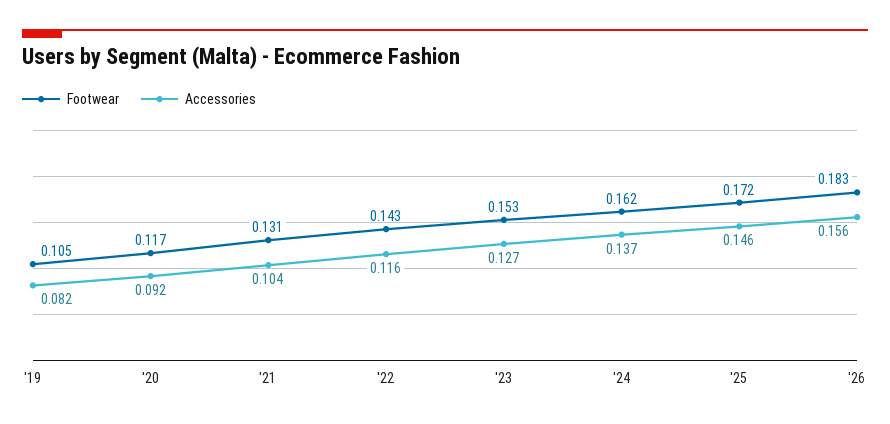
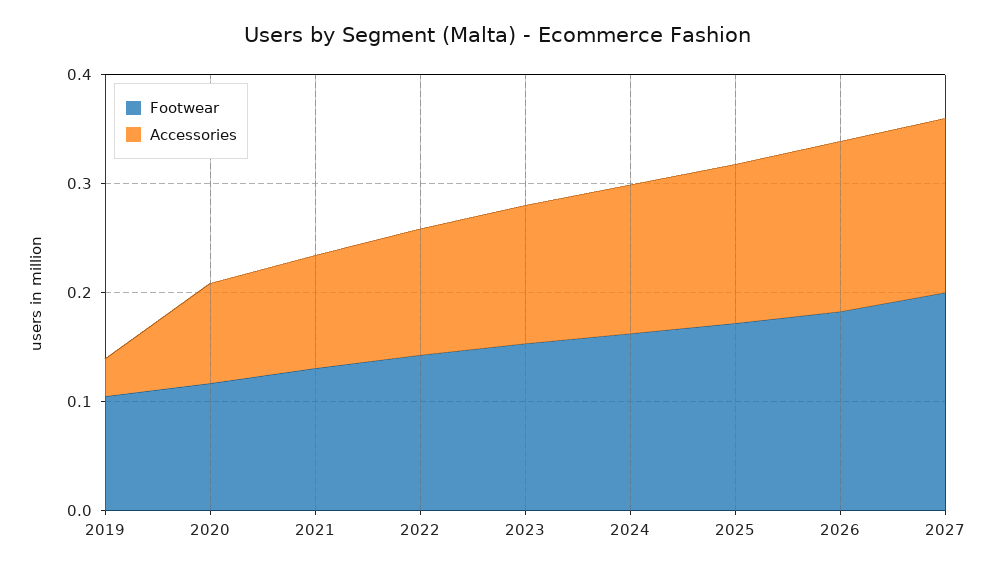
Accessories, '19: 0.082 -> 0.04
Footwear, 2027: none -> 0.2
Accessories, 2027: none -> 0.16

